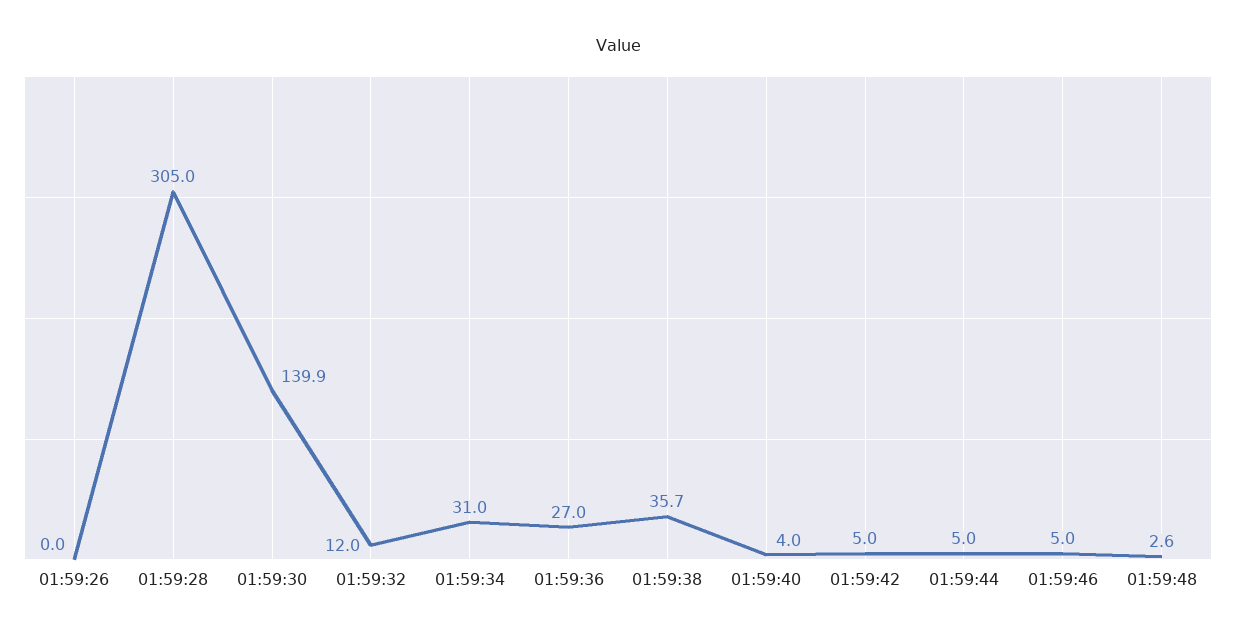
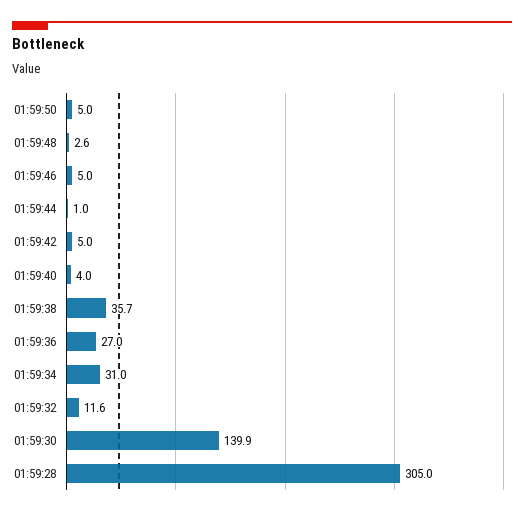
01:59:26: 0 -> none
01:59:32: 12 -> 11.6
01:59:44: 5 -> 1
01:59:50: none -> 5

